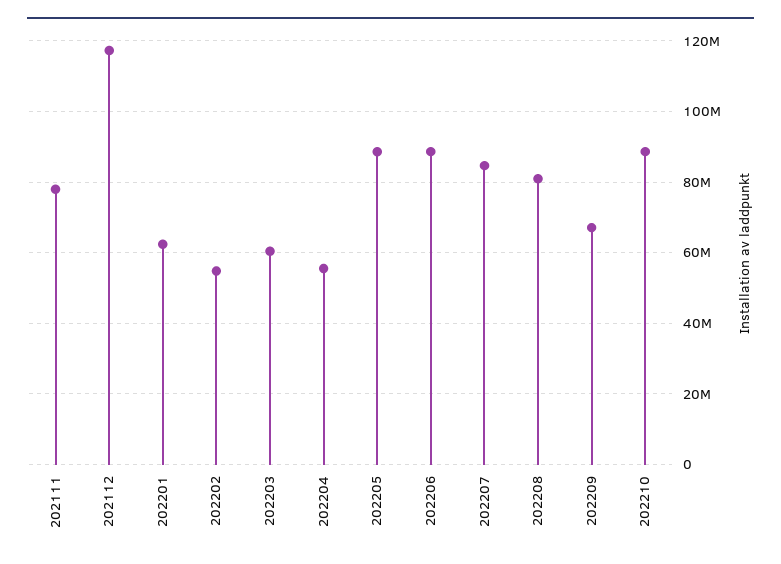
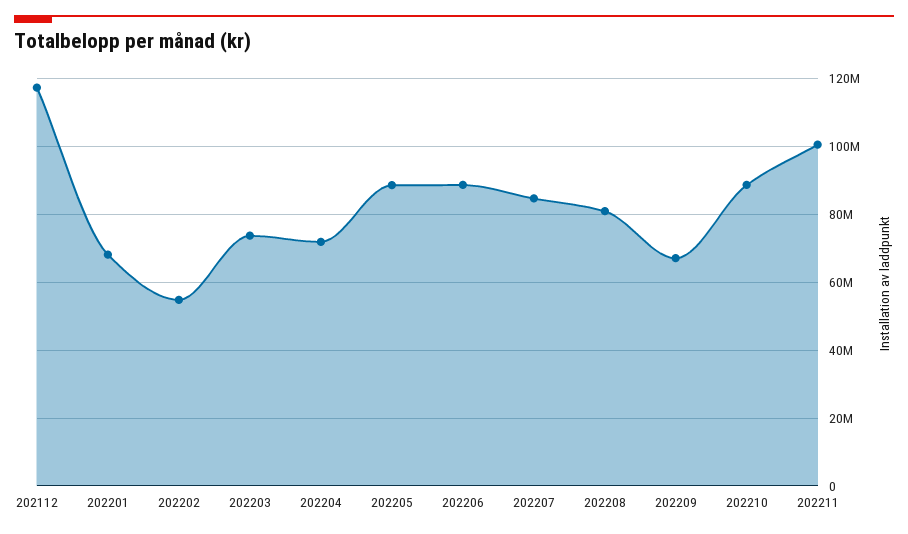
202111: 78000000 -> none
202201: 62000000 -> 68000000
202203: 60000000 -> 74000000
202204: 56000000 -> 72000000
202211: none -> 100000000

